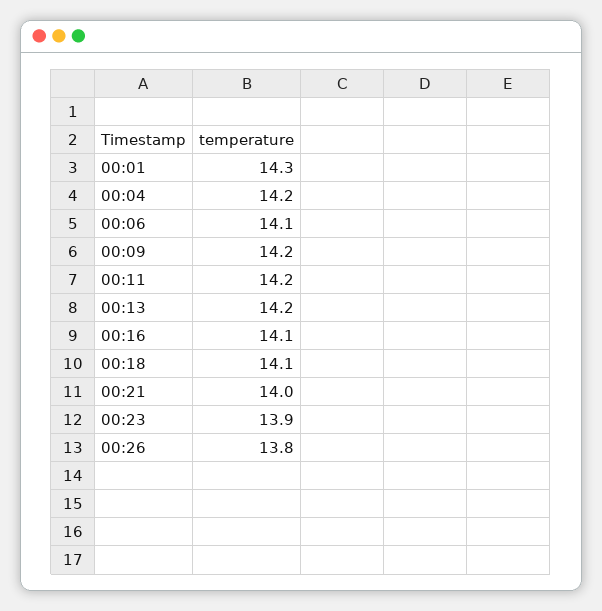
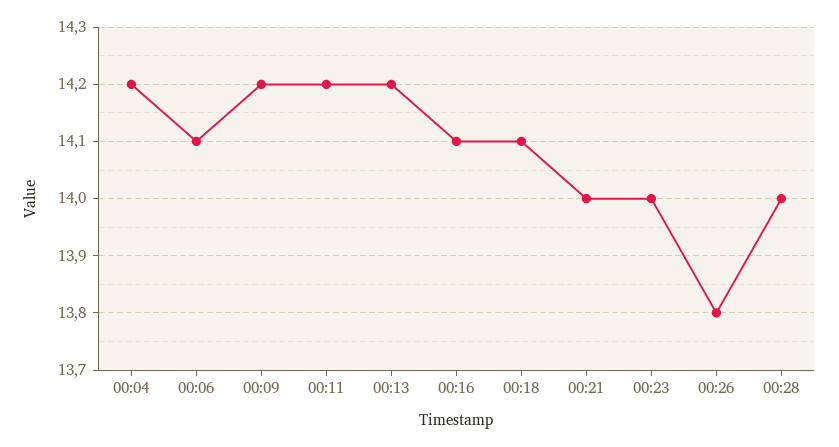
00:01: 14.3 -> none
00:23: 13.9 -> 14
00:28: none -> 14

